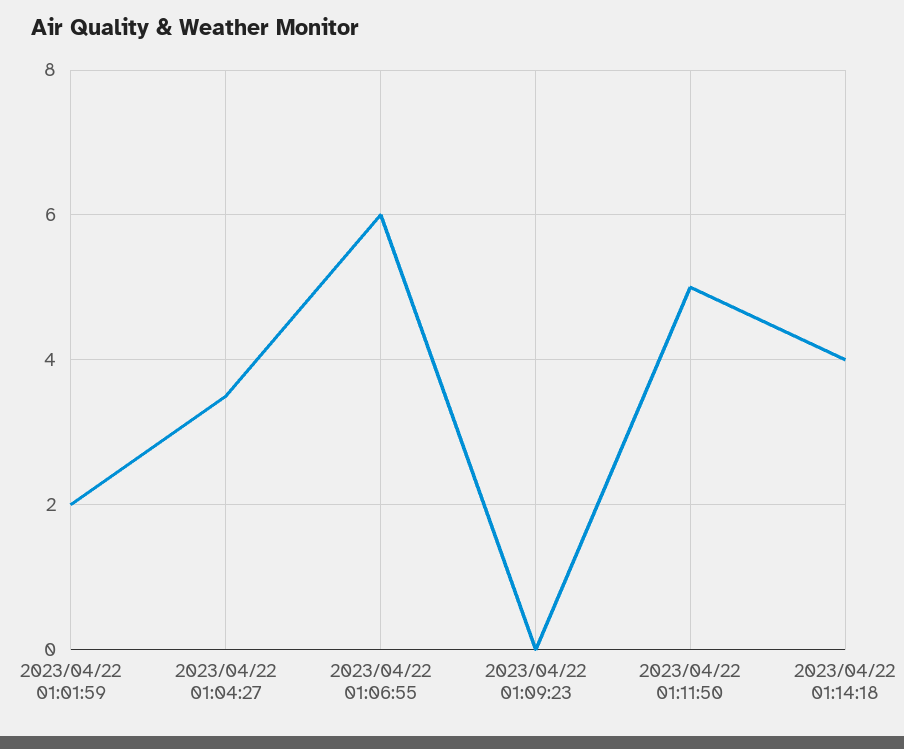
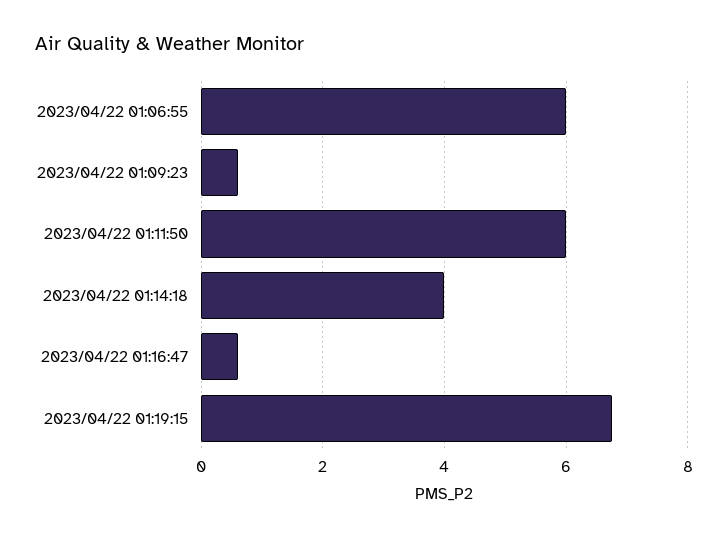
2023/04/22 01:01:59: 2 -> none
2023/04/22 01:04:27: 3.5 -> none
2023/04/22 01:09:23: 0 -> 0.6
2023/04/22 01:11:50: 5 -> 6
2023/04/22 01:16:47: none -> 0.6
2023/04/22 01:19:15: none -> 6.8

